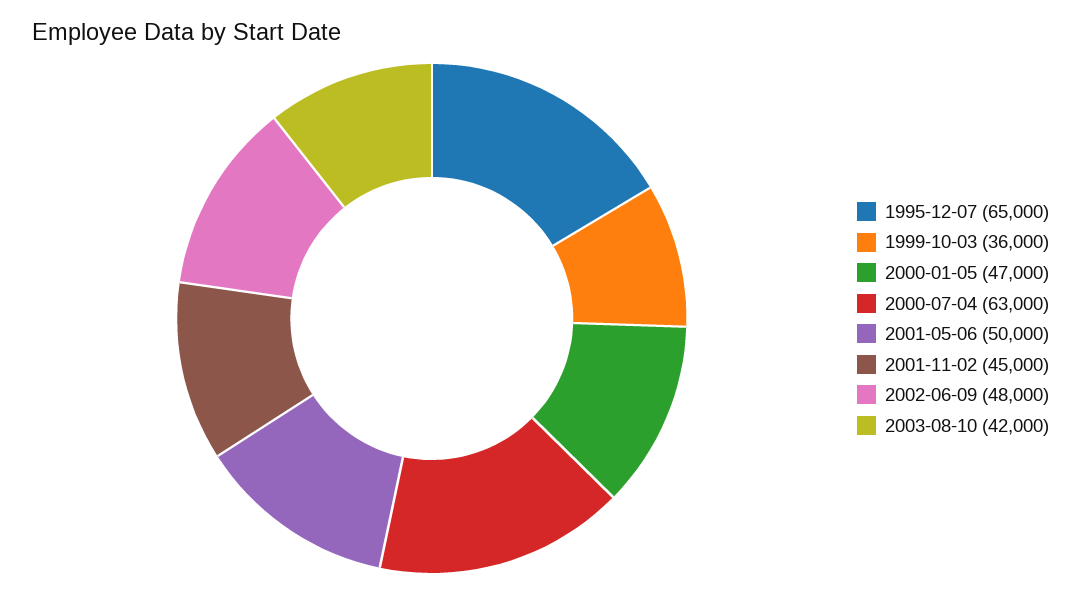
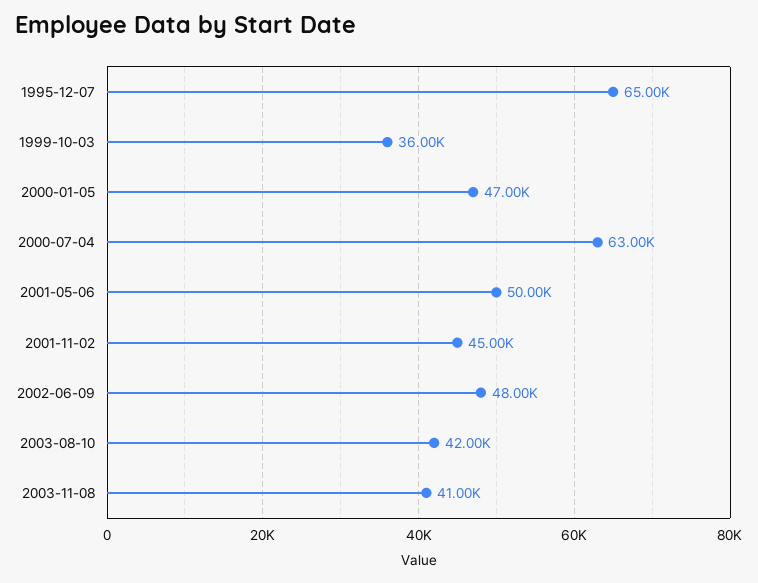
2003-11-08: none -> 41000

